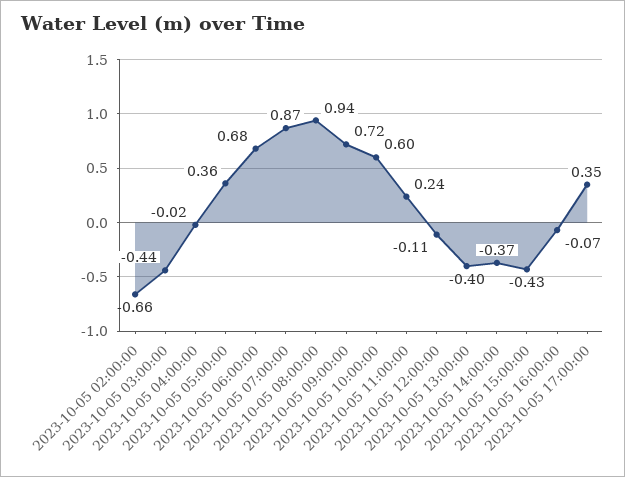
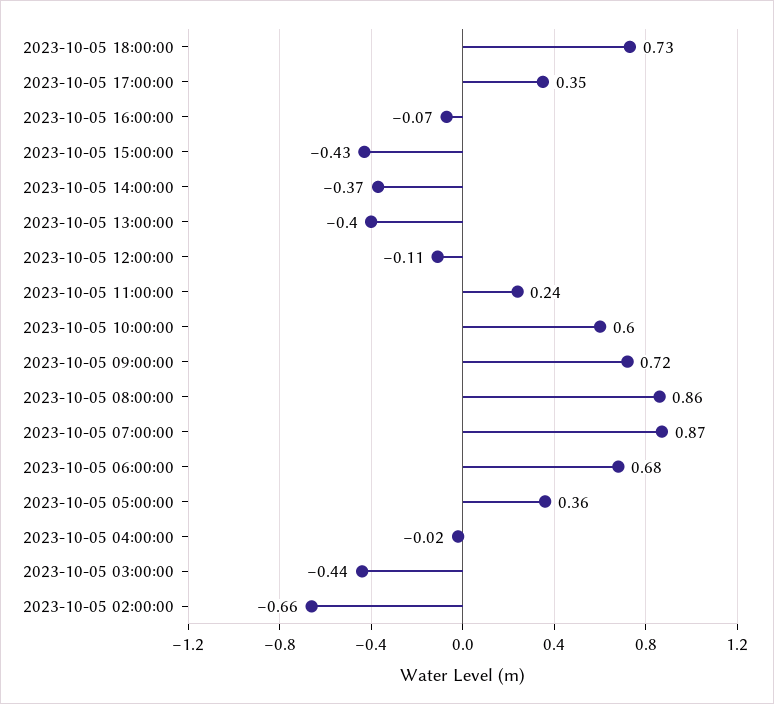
2023-10-05 08:00:00: 0.94 -> 0.86
2023-10-05 18:00:00: none -> 0.73

